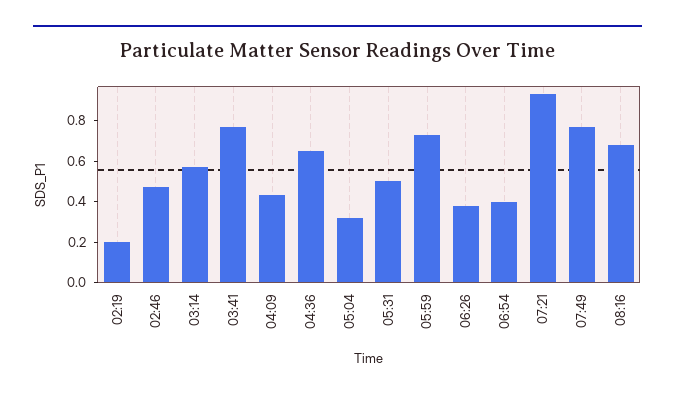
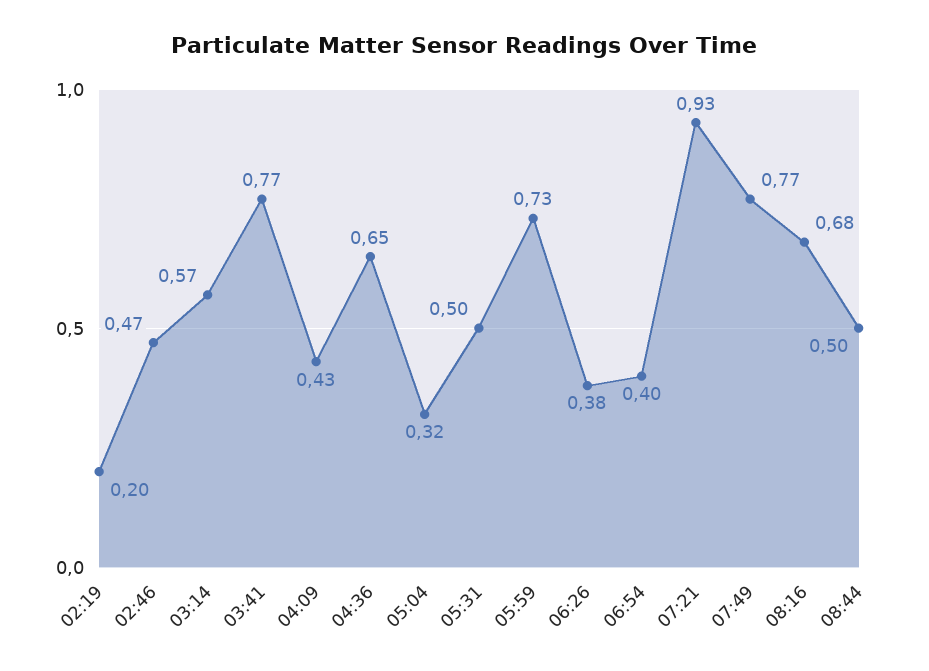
08:44: none -> 0.5

